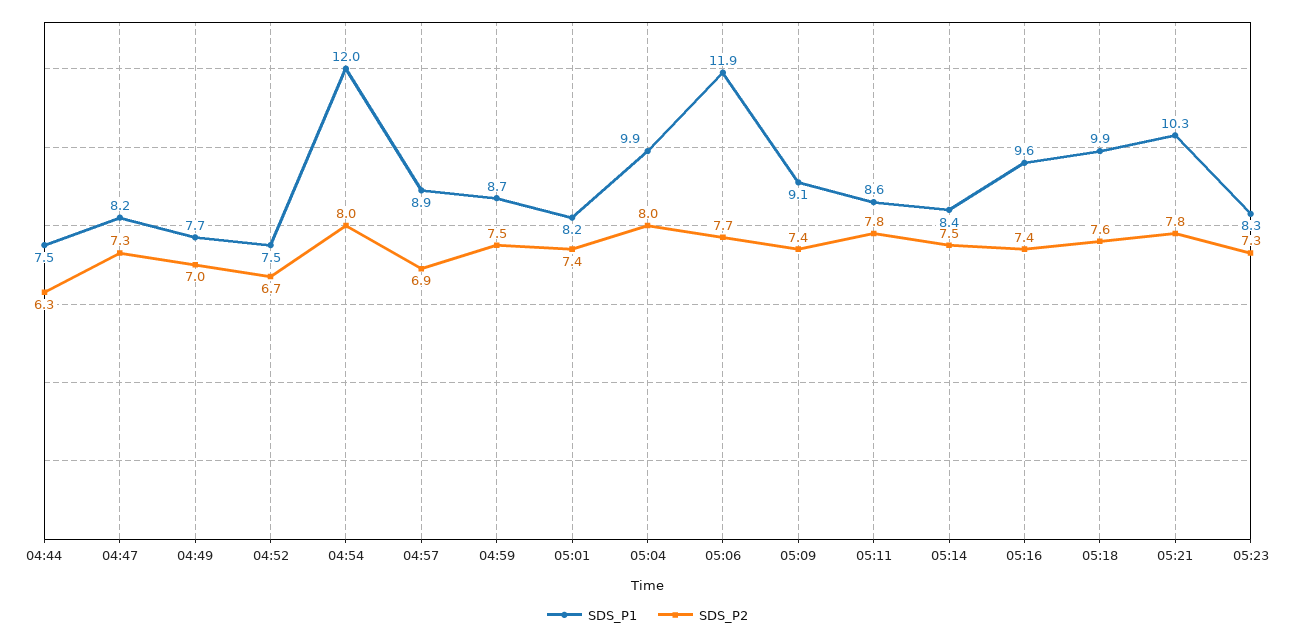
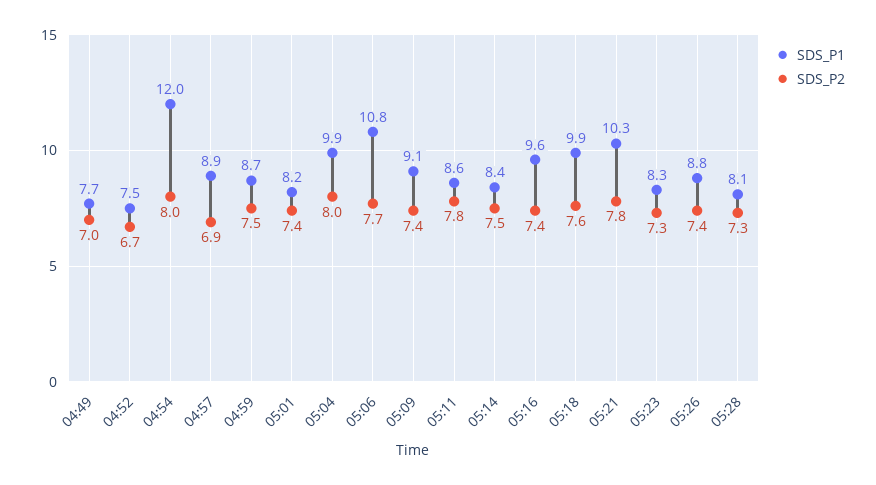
SDS_P1, 04:44: 7.5 -> none
SDS_P2, 04:44: 6.3 -> none
SDS_P1, 04:47: 8.2 -> none
SDS_P2, 04:47: 7.3 -> none
SDS_P1, 05:06: 11.9 -> 10.8
SDS_P1, 05:26: none -> 8.8
SDS_P2, 05:26: none -> 7.4
SDS_P1, 05:28: none -> 8.1
SDS_P2, 05:28: none -> 7.3

